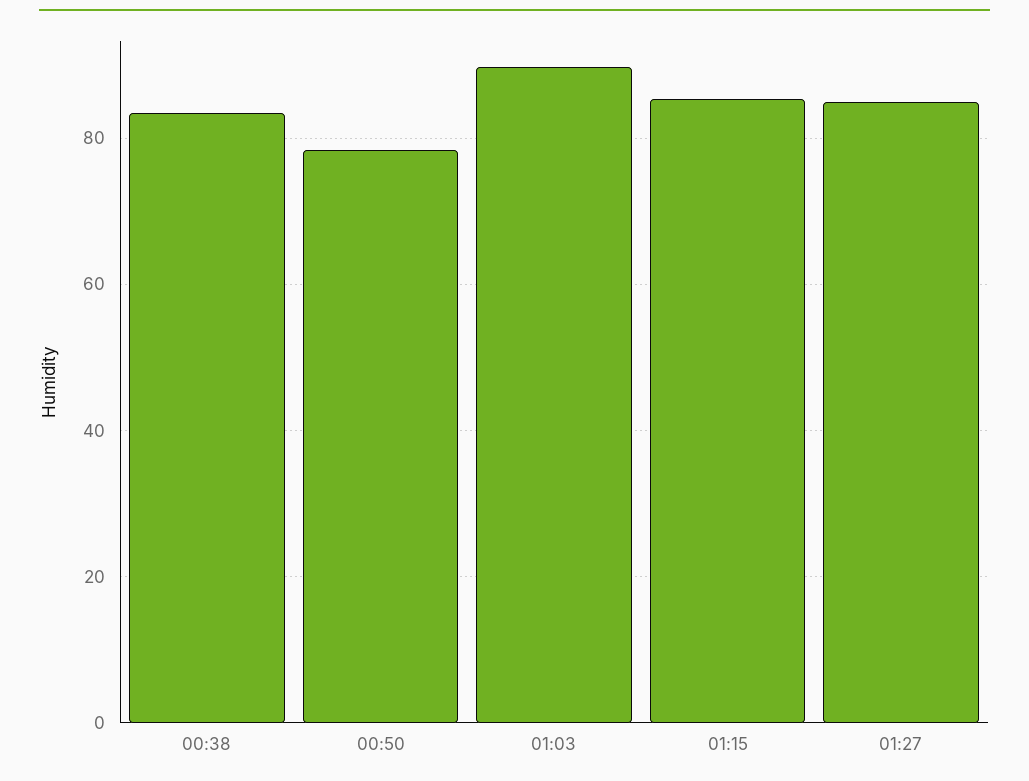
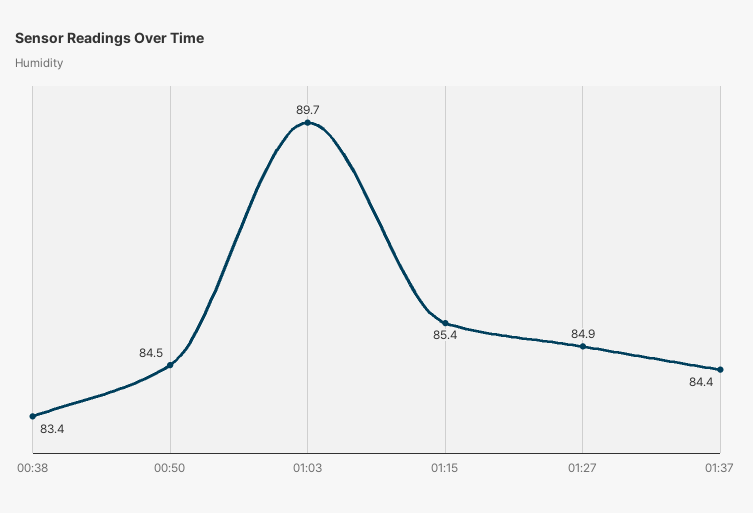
00:50: 78 -> 84.5
01:37: none -> 84.4

